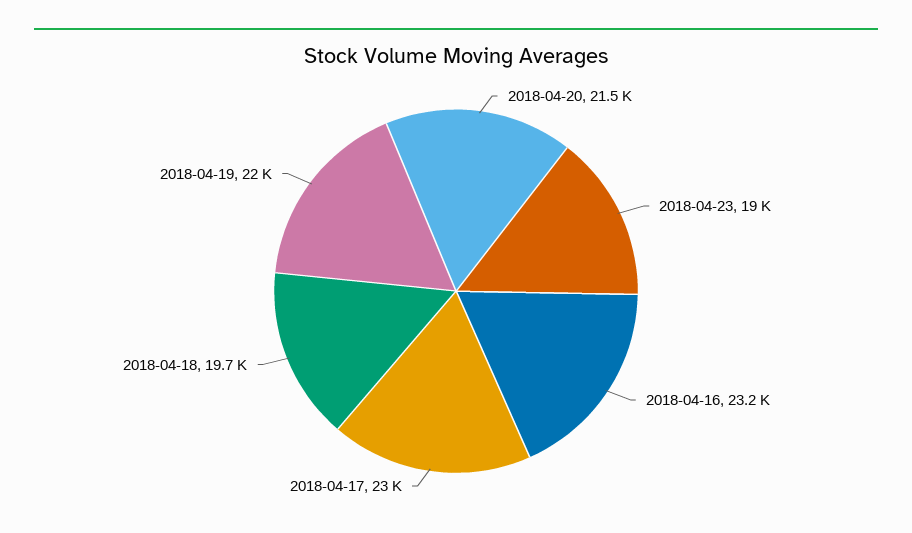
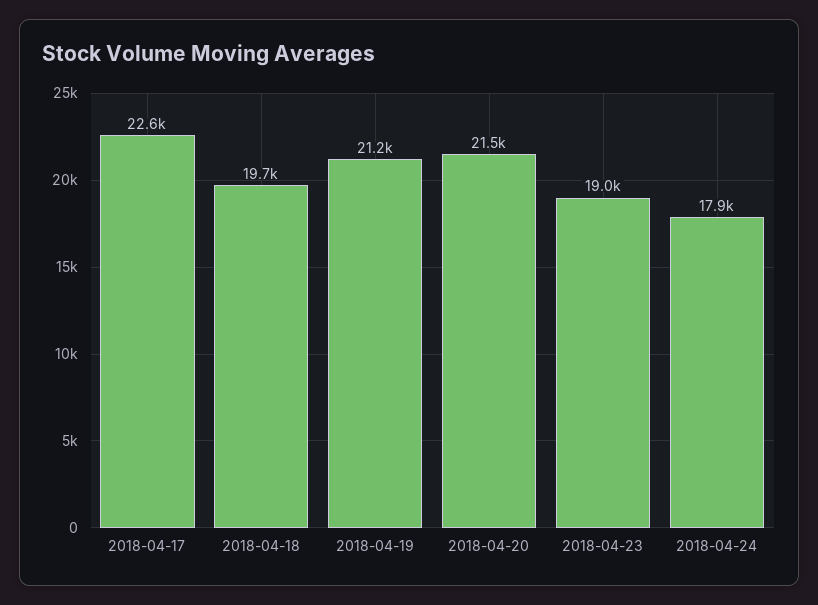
2018-04-16: 23200 -> none
2018-04-17: 23000 -> 22600
2018-04-19: 22000 -> 21200
2018-04-24: none -> 17900

